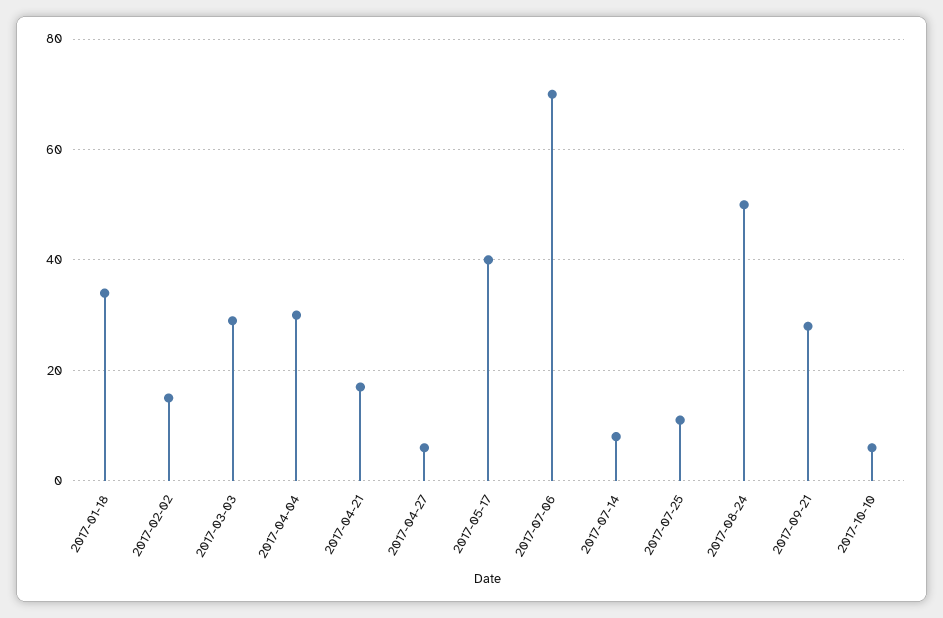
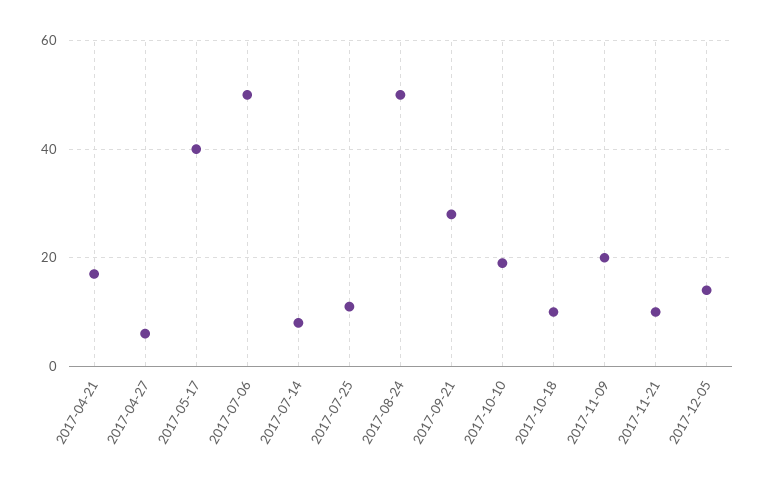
2017-01-18: 35 -> none
2017-02-02: 15 -> none
2017-03-03: 30 -> none
2017-04-04: 30 -> none
2017-07-06: 70 -> 50
2017-10-10: 5 -> 20
2017-10-18: none -> 10
2017-11-09: none -> 20
2017-11-21: none -> 10
2017-12-05: none -> 15

